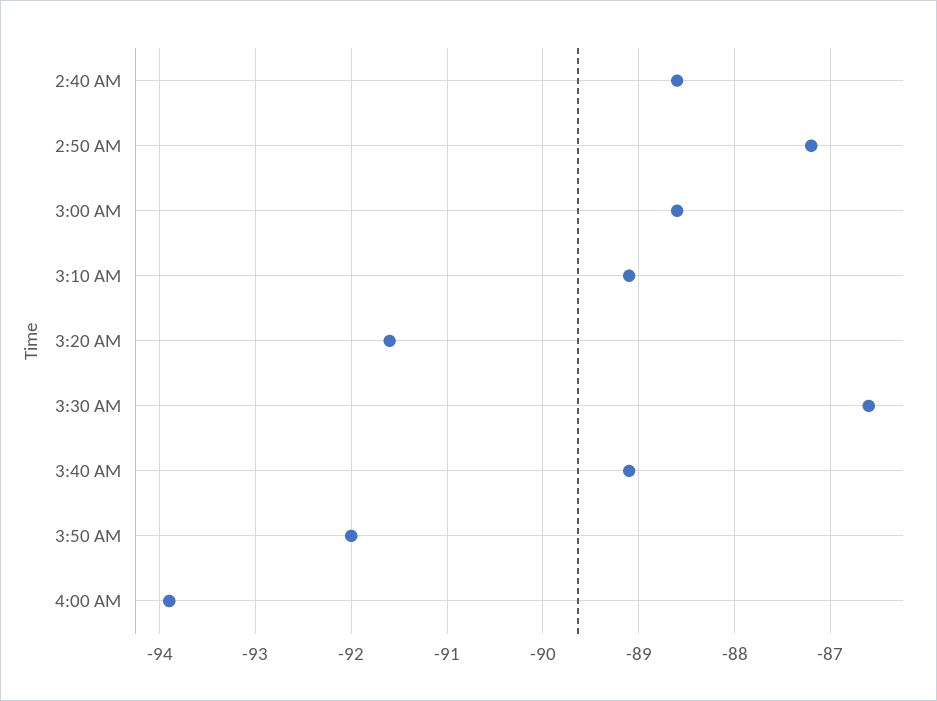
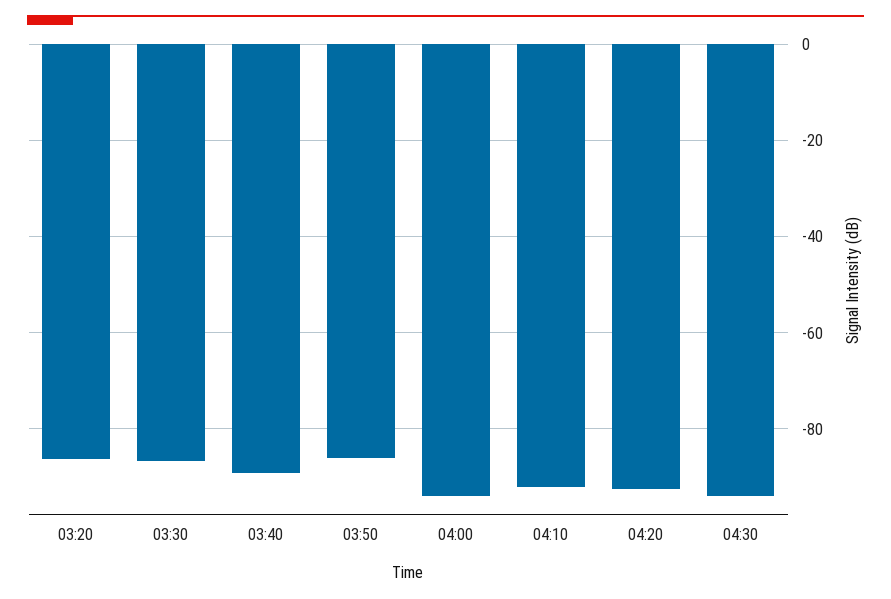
2:40 AM: -88.6 -> none
2:50 AM: -87.2 -> none
3:00 AM: -88.6 -> none
3:10 AM: -89.1 -> none
3:20 AM: -91.6 -> -86
3:50 AM: -92 -> -86
04:10: none -> -92
04:20: none -> -92
04:30: none -> -94

